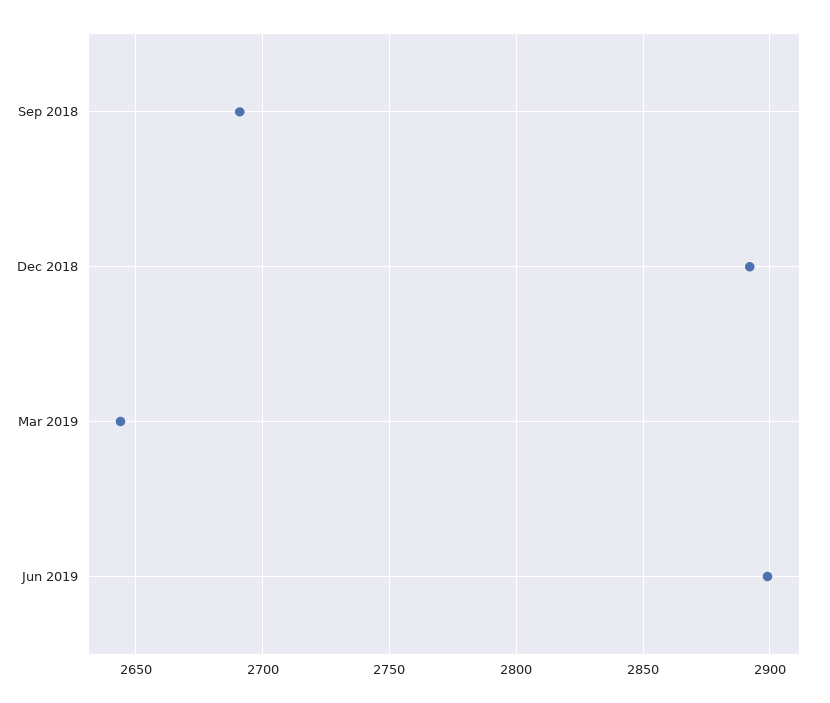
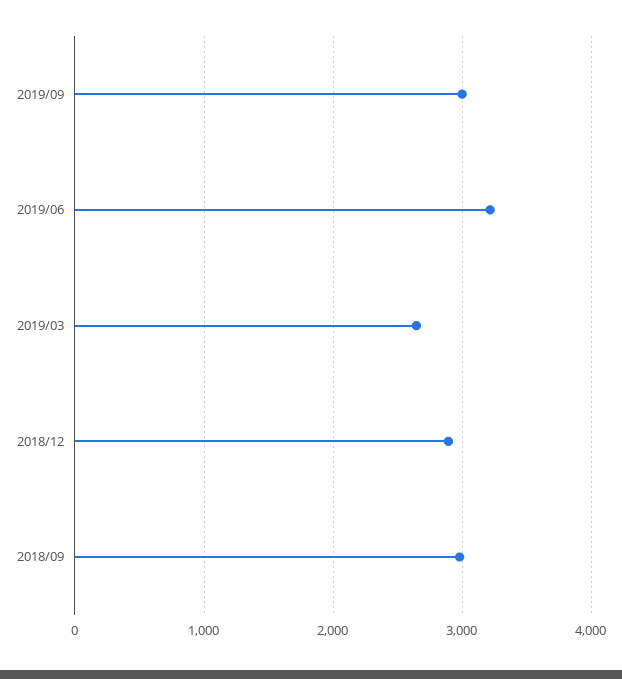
Sep 2018: 2690 -> 3000
Jun 2019: 2900 -> 3200
2019/09: none -> 3000

